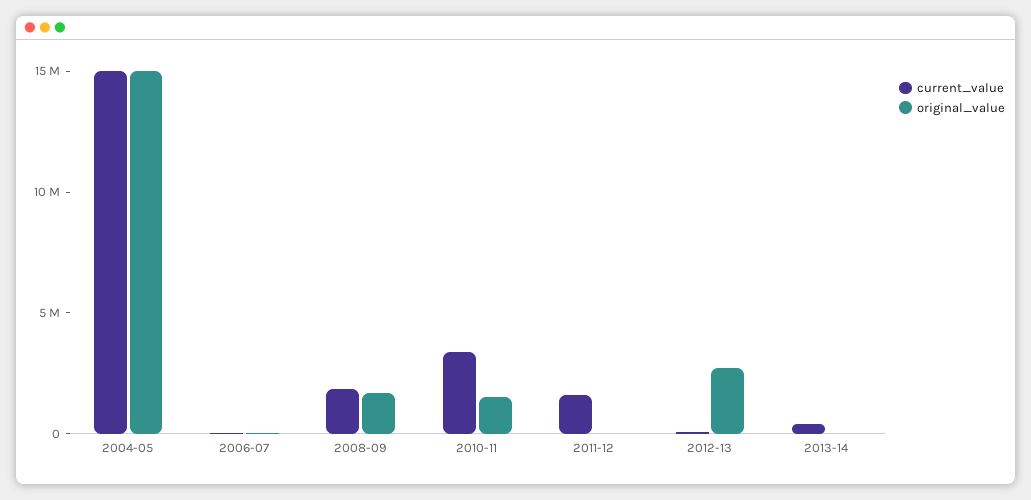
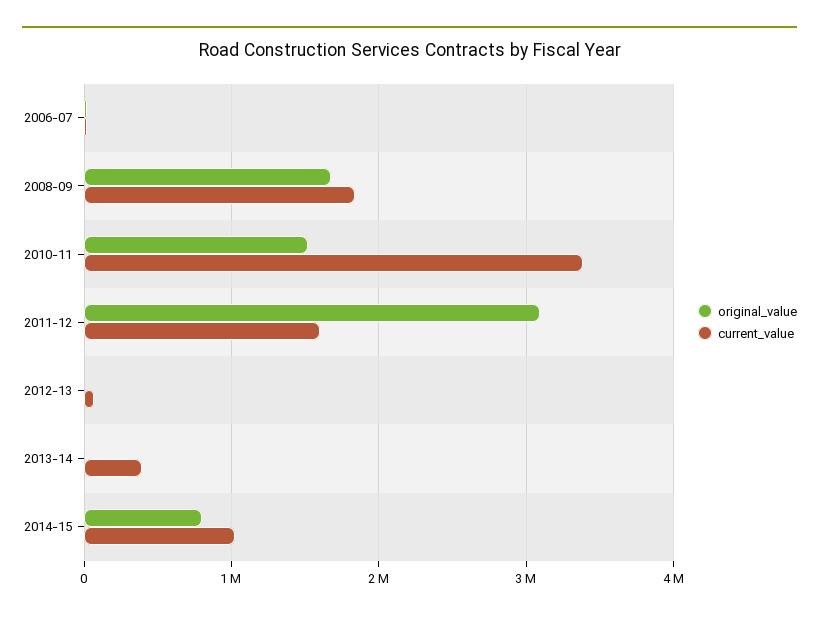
current_value, 2004-05: 15000000 -> none
original_value, 2004-05: 15000000 -> none
original_value, 2011-12: 0 -> 3100000
original_value, 2012-13: 3000000 -> 0
original_value, 2014-15: none -> 800000
current_value, 2014-15: none -> 1000000

